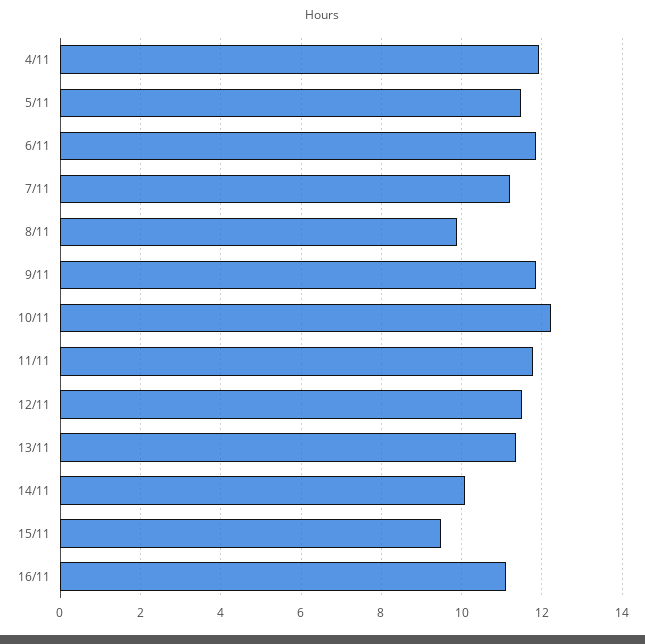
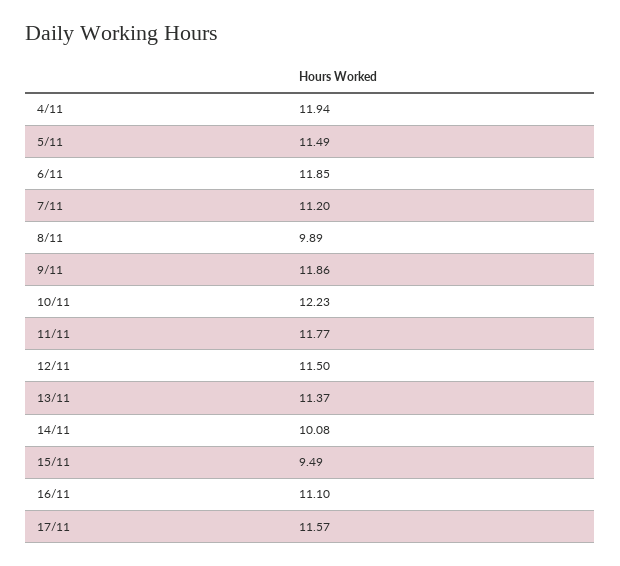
17/11: none -> 11.57

